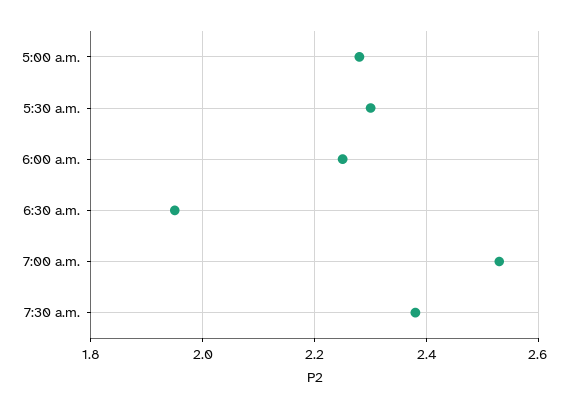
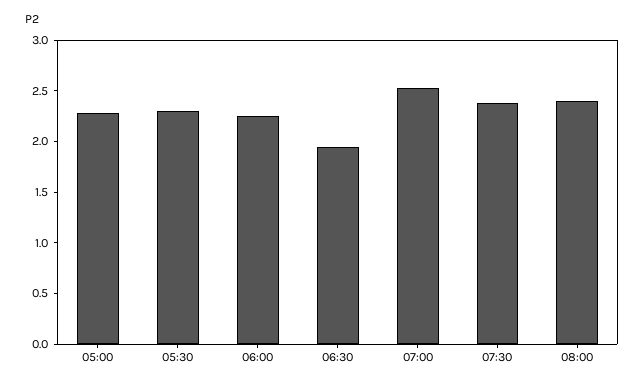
08:00: none -> 2.4

